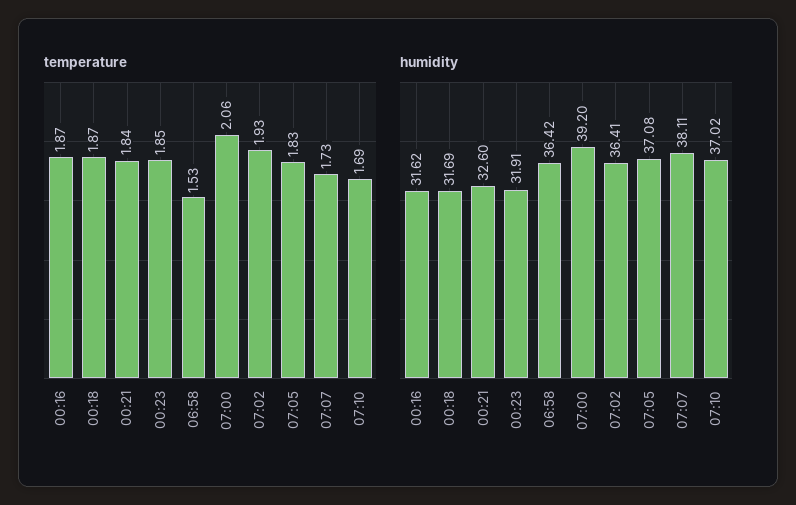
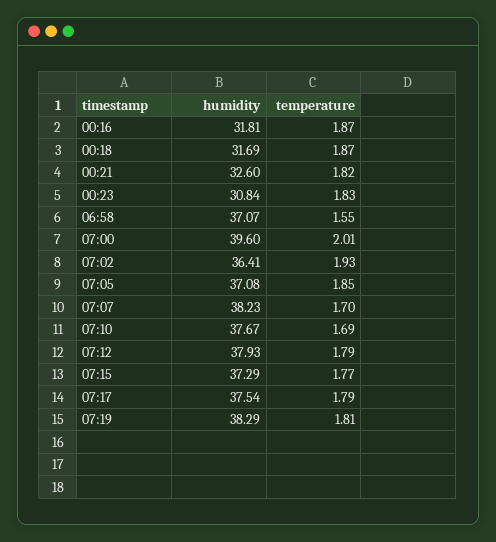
temperature, 00:21: 1.84 -> 1.82
temperature, 00:23: 1.85 -> 1.83
temperature, 06:58: 1.53 -> 1.55
temperature, 07:00: 2.06 -> 2.01
temperature, 07:05: 1.83 -> 1.85
temperature, 07:07: 1.73 -> 1.7
humidity, 00:16: 31.62 -> 31.81
humidity, 00:23: 31.91 -> 30.84
humidity, 06:58: 36.42 -> 37.07
humidity, 07:00: 39.2 -> 39.6
humidity, 07:07: 38.11 -> 38.23
humidity, 07:10: 37.02 -> 37.67
humidity, 07:12: none -> 37.93
temperature, 07:12: none -> 1.79
humidity, 07:15: none -> 37.29
temperature, 07:15: none -> 1.77
humidity, 07:17: none -> 37.54
temperature, 07:17: none -> 1.79
humidity, 07:19: none -> 38.29
temperature, 07:19: none -> 1.81

